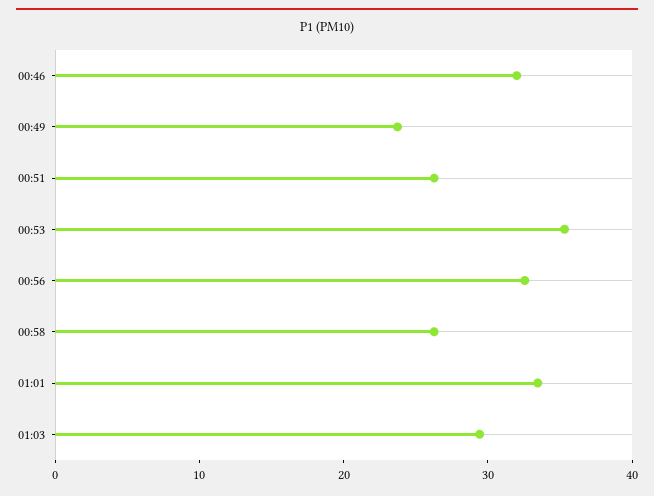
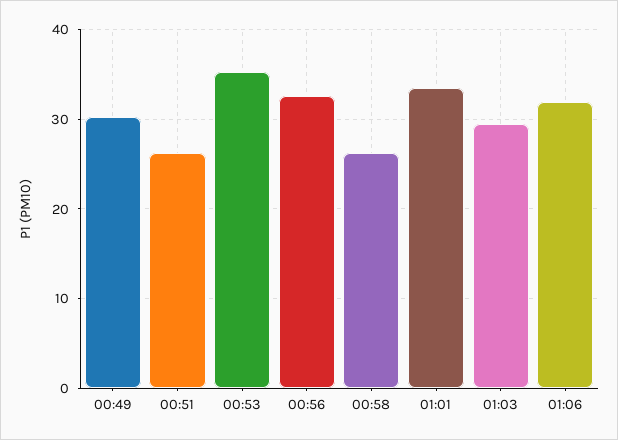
00:46: 32 -> none
00:49: 24 -> 30
01:06: none -> 32

